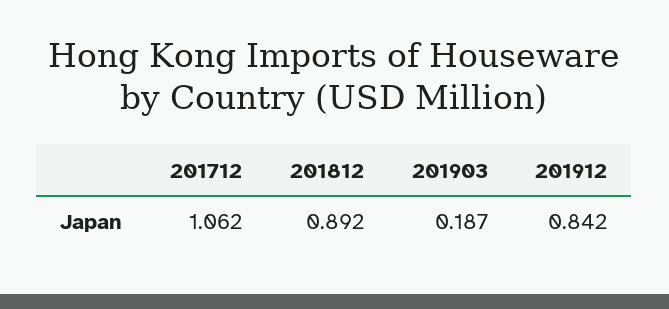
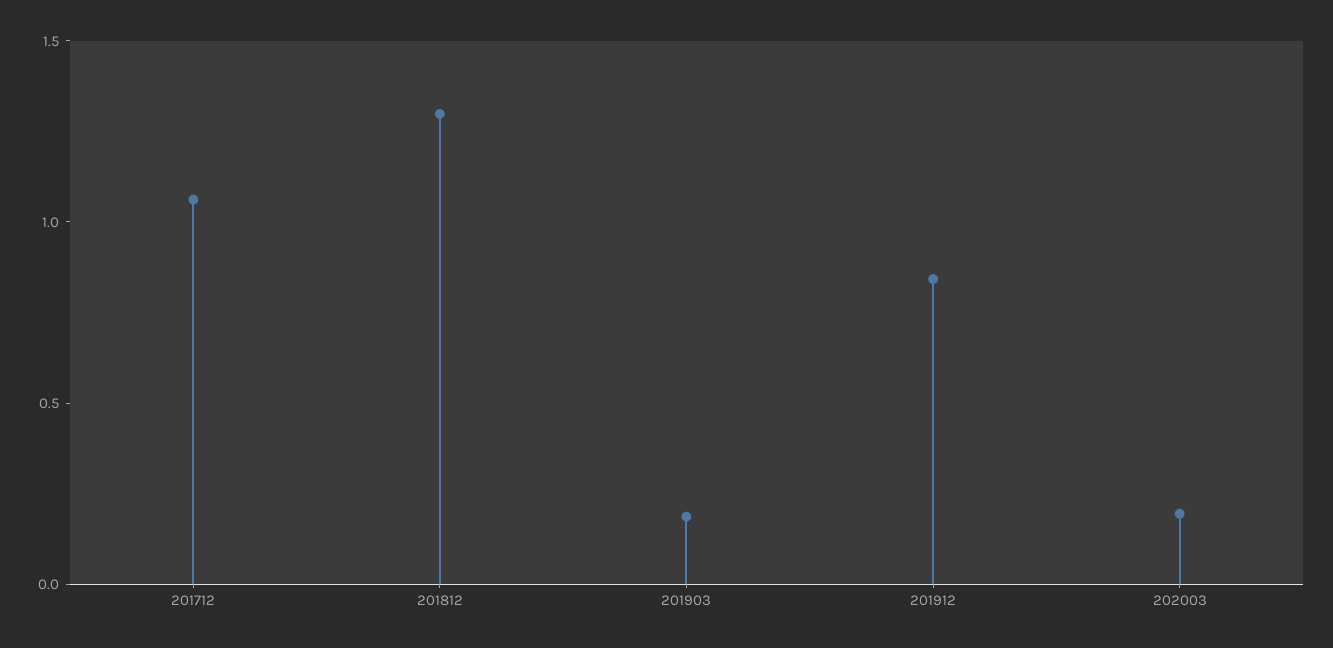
201812: 0.892 -> 1.3
202003: none -> 0.2

